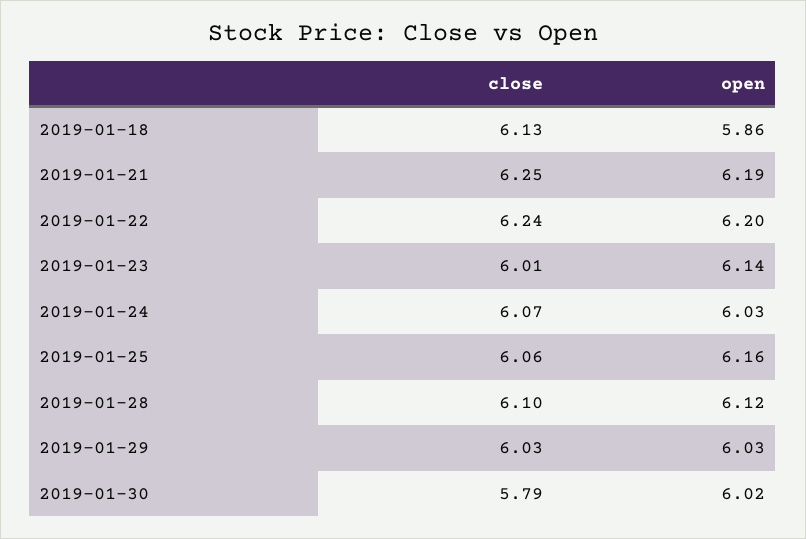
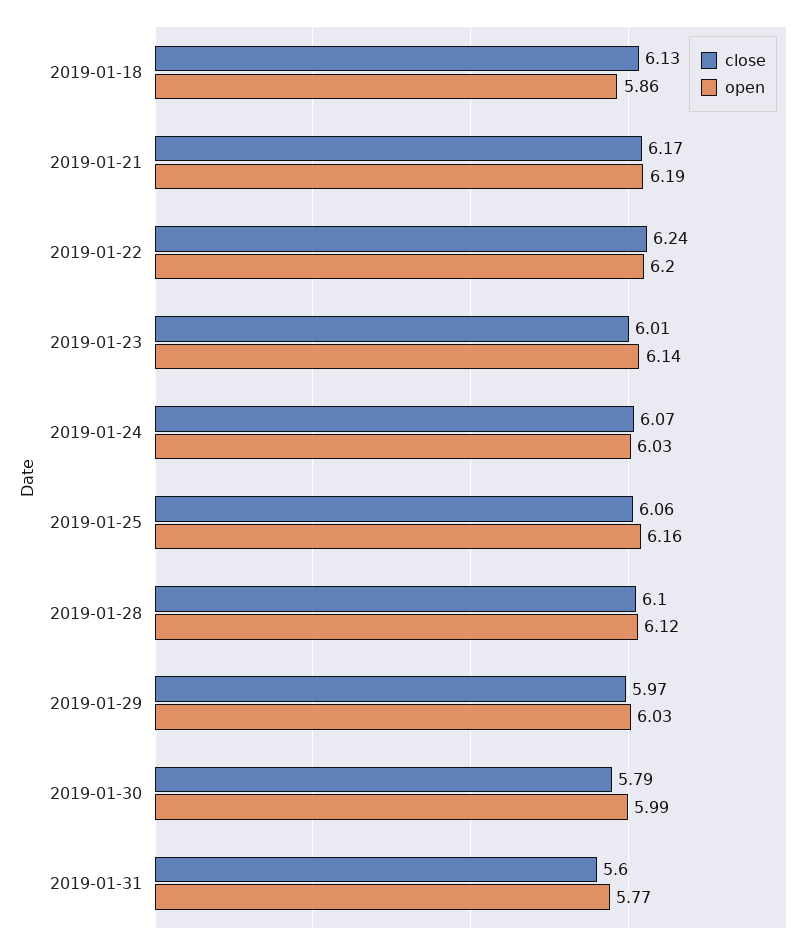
close, 2019-01-21: 6.25 -> 6.17
close, 2019-01-29: 6.03 -> 5.97
open, 2019-01-30: 6.02 -> 5.99
close, 2019-01-31: none -> 5.6
open, 2019-01-31: none -> 5.77

